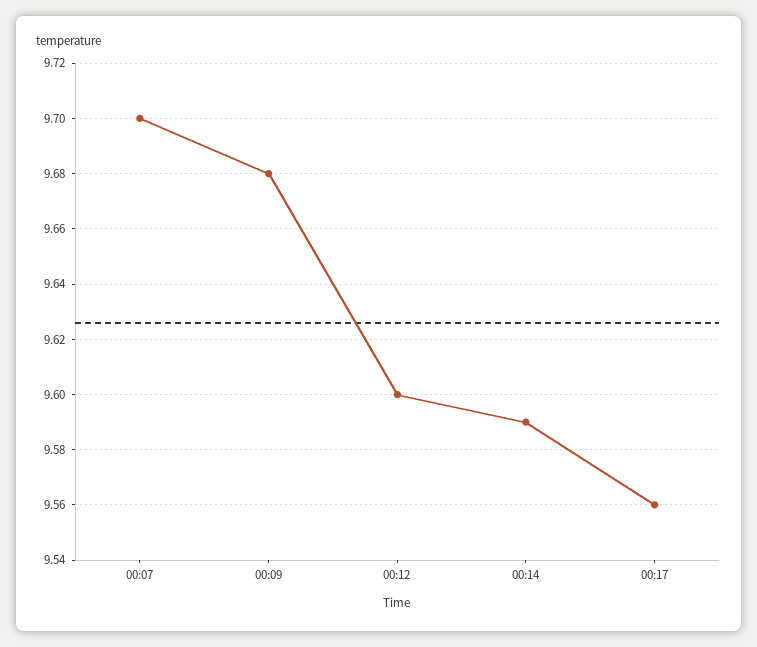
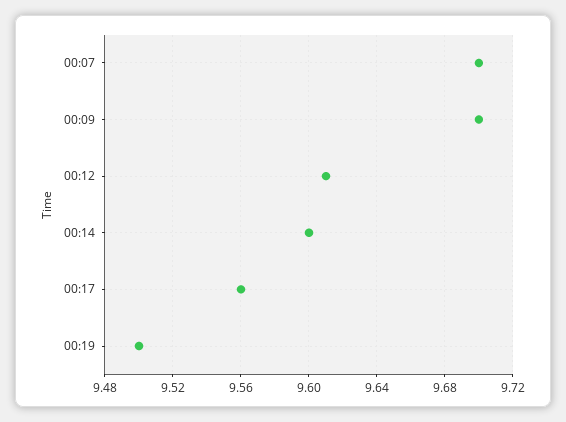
00:09: 9.68 -> 9.7
00:12: 9.6 -> 9.61
00:14: 9.59 -> 9.6
00:19: none -> 9.5

